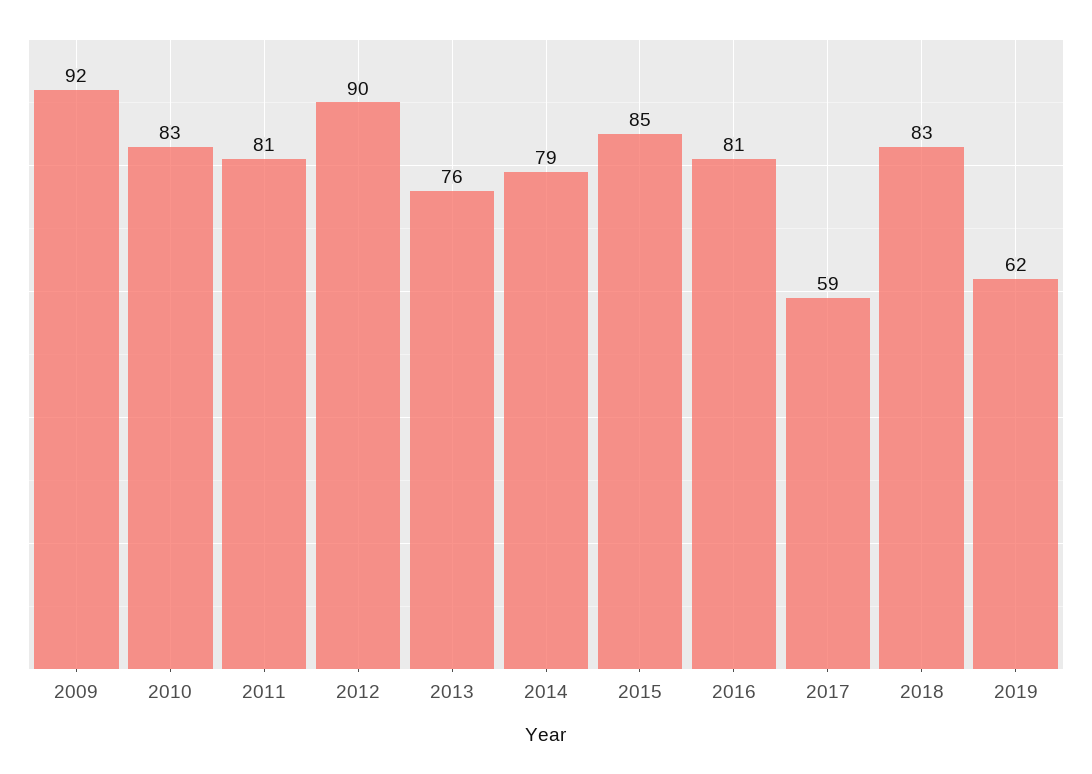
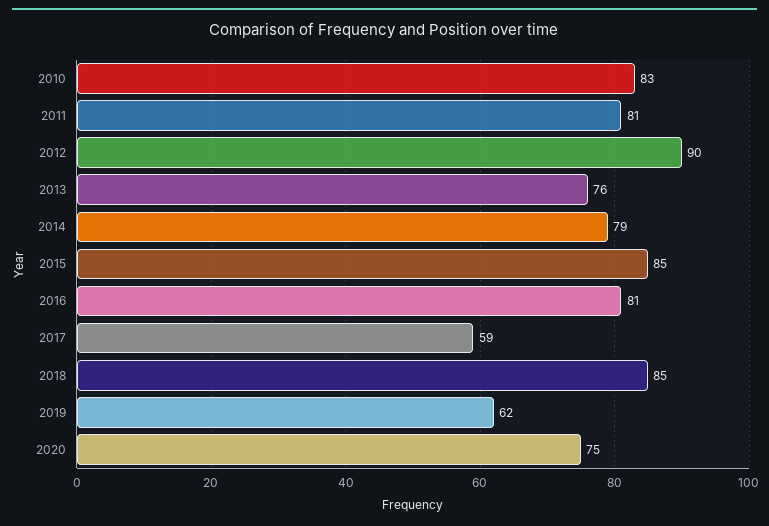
2009: 92 -> none
2018: 83 -> 85
2020: none -> 75

